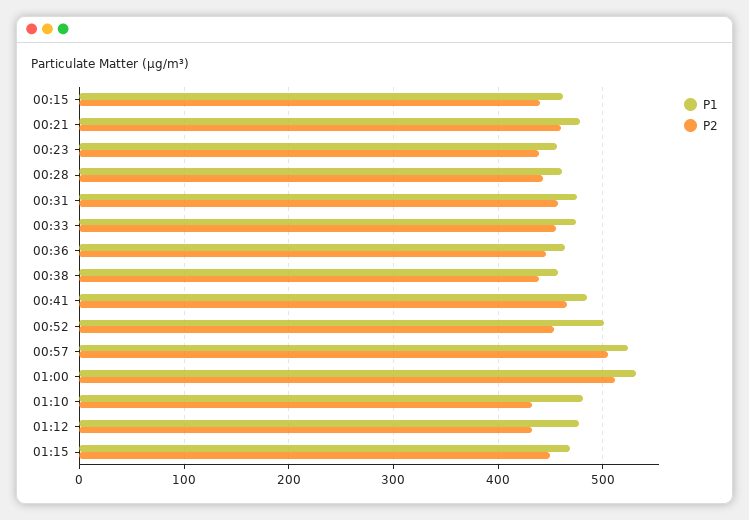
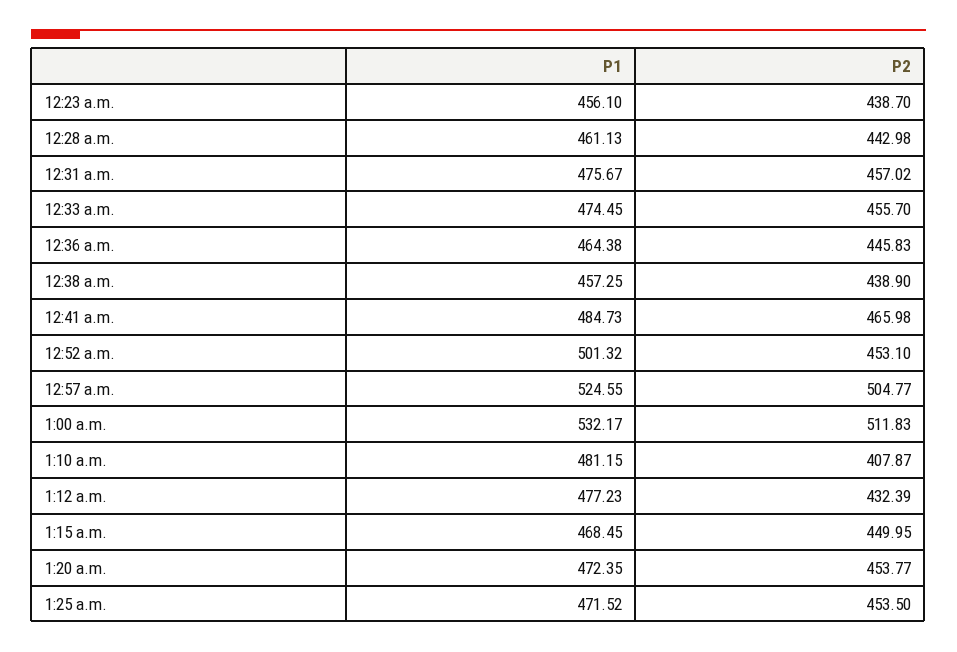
P1, 00:15: 460 -> none
P2, 00:15: 440 -> none
P1, 00:21: 480 -> none
P2, 00:21: 460 -> none
P2, 01:10: 430 -> 407.87
P1, 1:20 a.m.: none -> 472.35
P2, 1:20 a.m.: none -> 453.77
P1, 1:25 a.m.: none -> 471.52
P2, 1:25 a.m.: none -> 453.5

